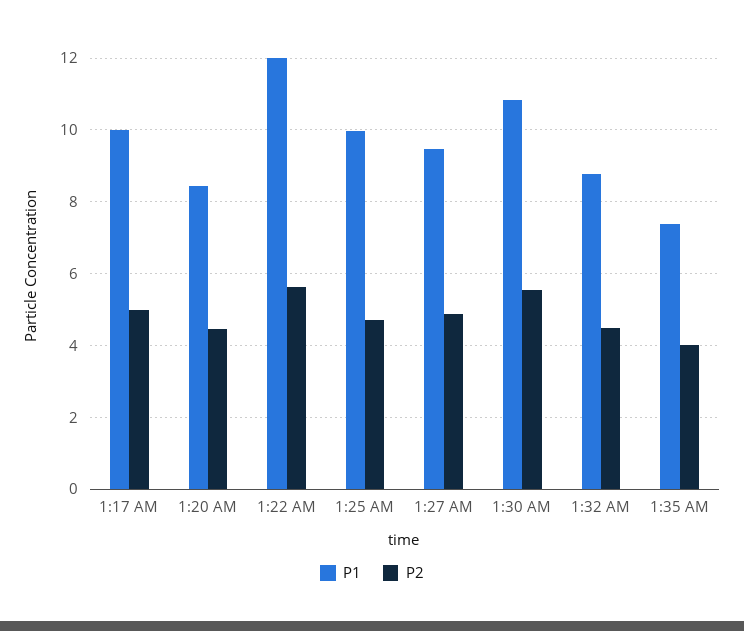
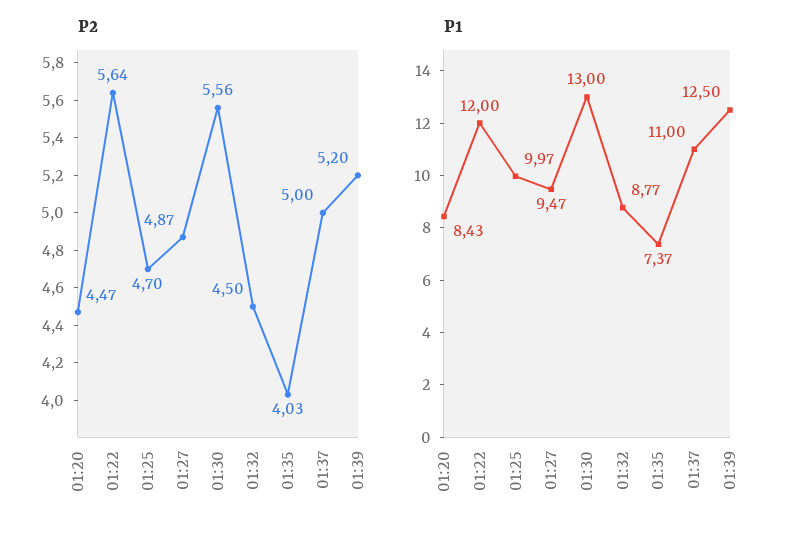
P1, 1:17 AM: 10 -> none
P2, 1:17 AM: 5 -> none
P1, 1:30 AM: 10.8 -> 13
P2, 01:37: none -> 5
P2, 01:39: none -> 5.2
P1, 01:37: none -> 11
P1, 01:39: none -> 12.5

